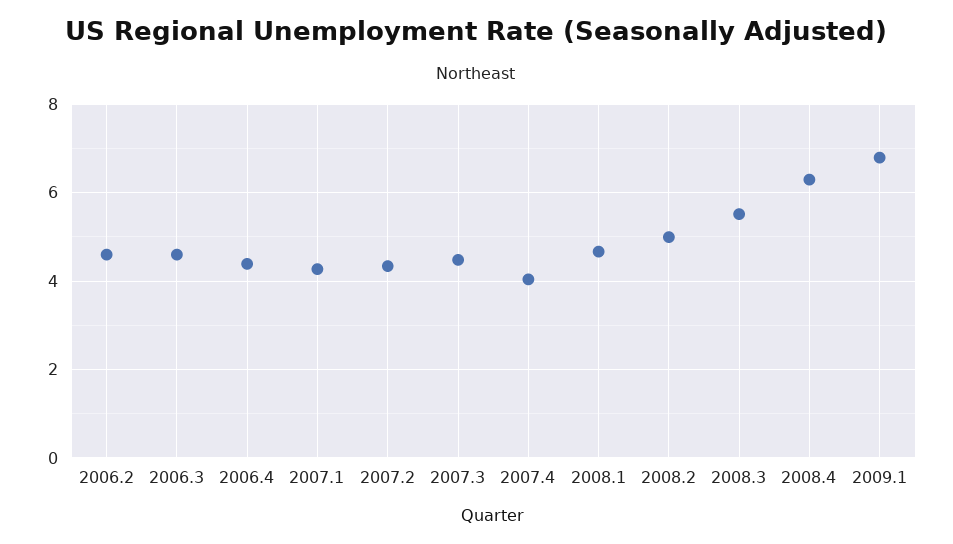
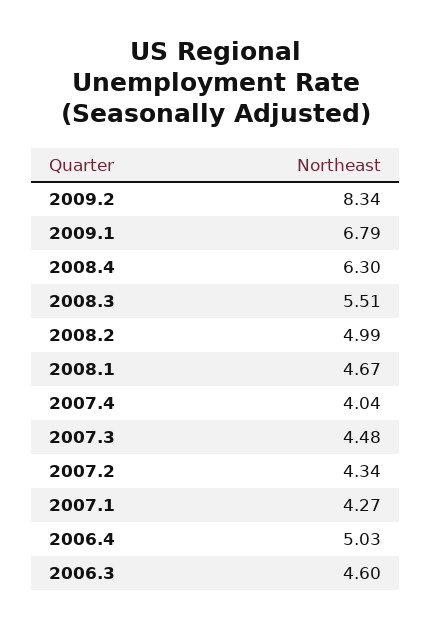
2006.2: 4.6 -> none
2006.4: 4.4 -> 5.03
2009.2: none -> 8.34

